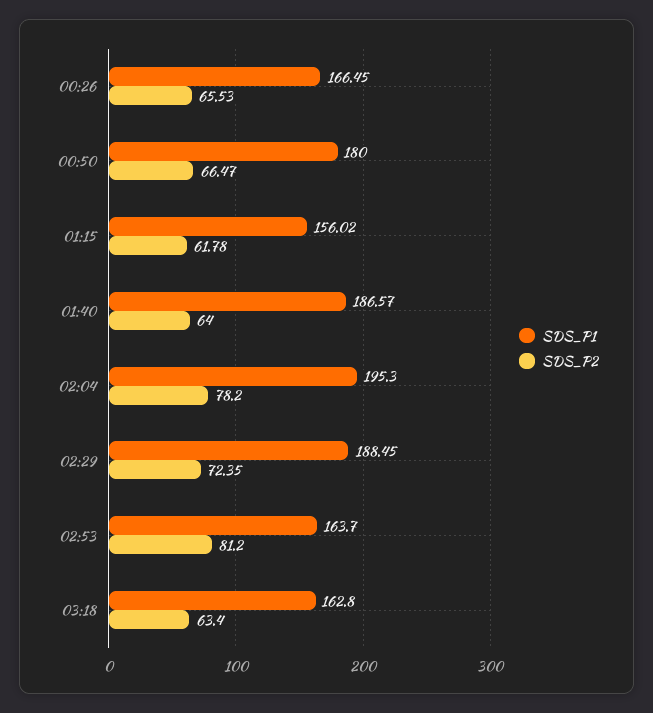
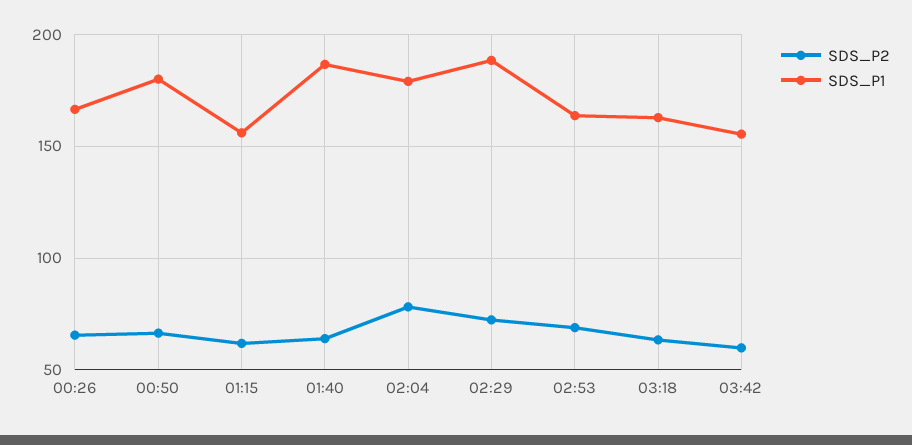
SDS_P1, 02:04: 195.3 -> 180
SDS_P2, 02:53: 81.2 -> 70
SDS_P2, 03:42: none -> 60
SDS_P1, 03:42: none -> 155

